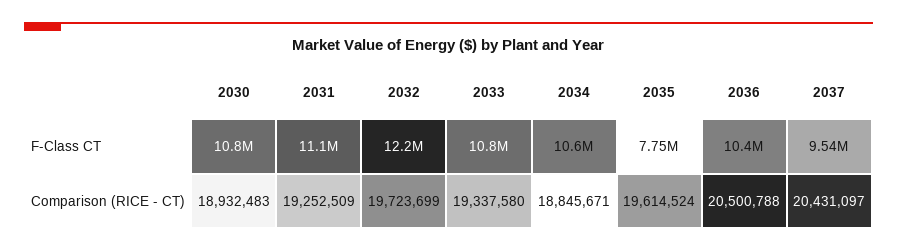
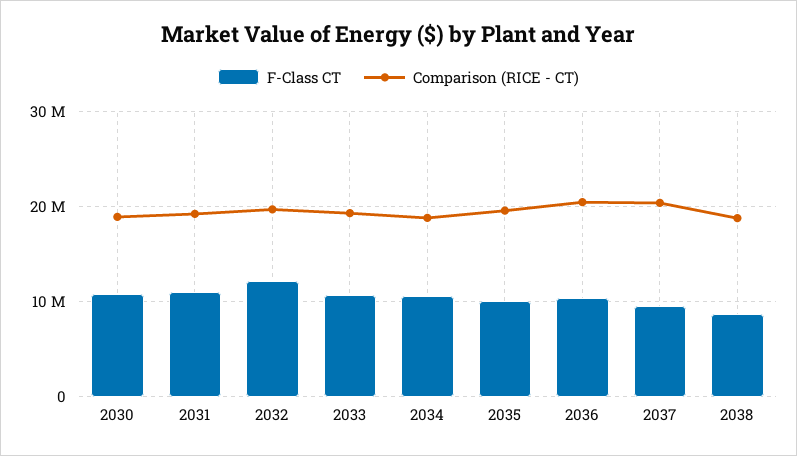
F-Class CT, 2035: 7750000 -> 10000000
F-Class CT, 2038: none -> 9000000
Comparison (RICE - CT), 2038: none -> 19000000

